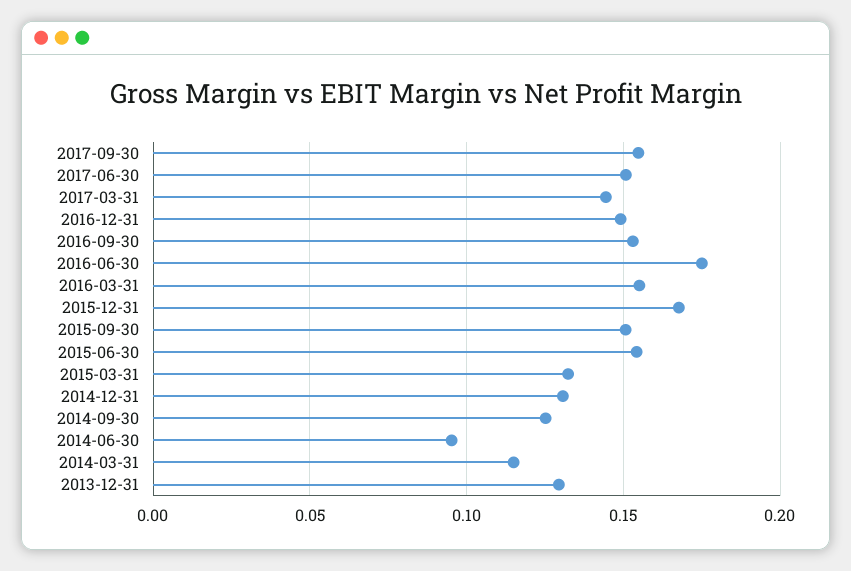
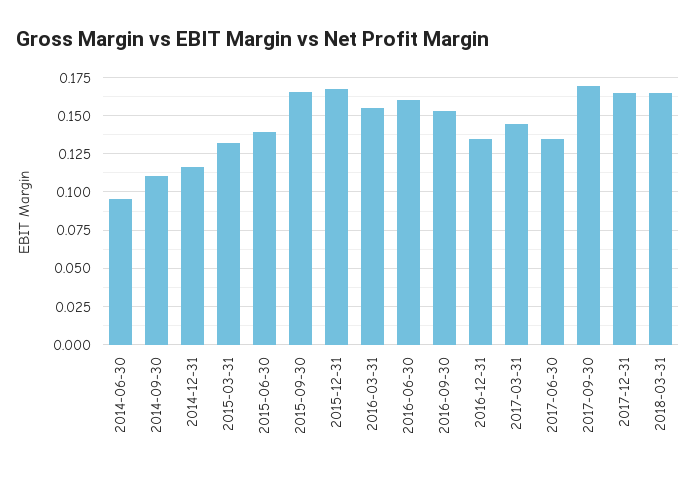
2017-09-30: 0.155 -> 0.17
2017-06-30: 0.15 -> 0.135
2016-12-31: 0.15 -> 0.135
2016-06-30: 0.175 -> 0.16
2015-09-30: 0.15 -> 0.165
2015-06-30: 0.155 -> 0.14
2014-12-31: 0.13 -> 0.115
2014-09-30: 0.125 -> 0.11
2014-03-31: 0.115 -> none
2013-12-31: 0.13 -> none
2017-12-31: none -> 0.165
2018-03-31: none -> 0.165

